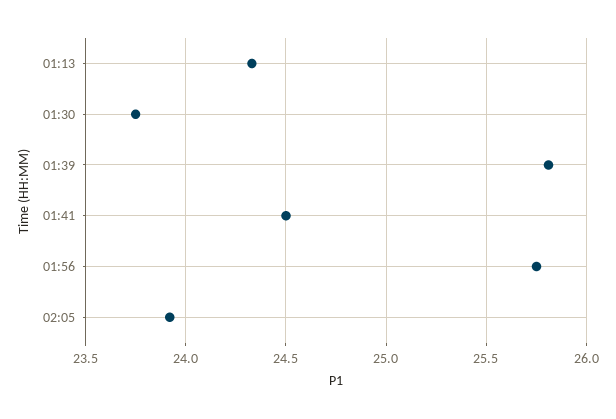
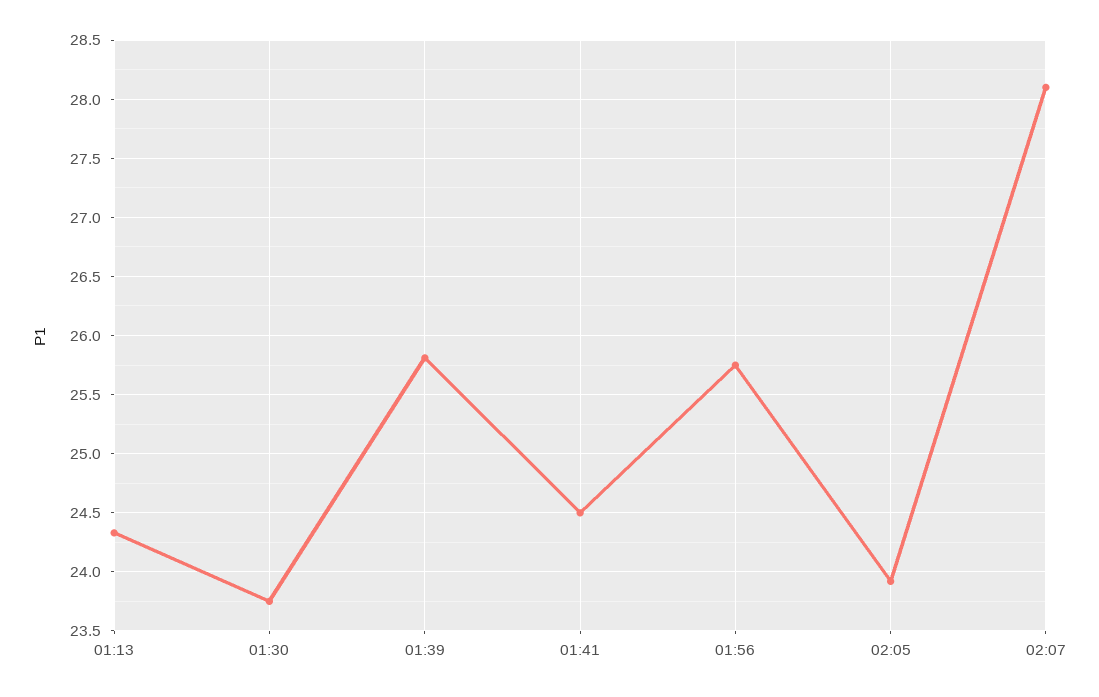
02:07: none -> 28.1

